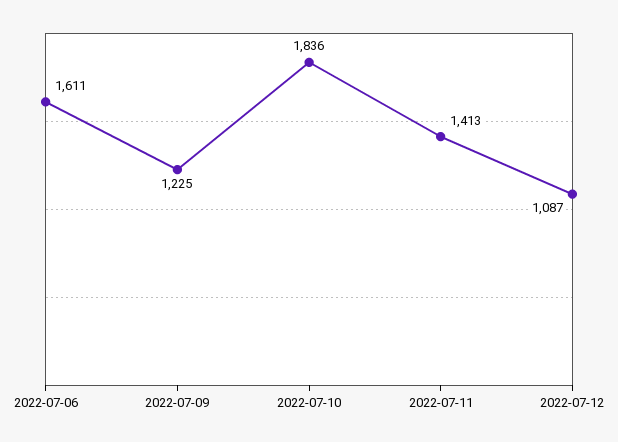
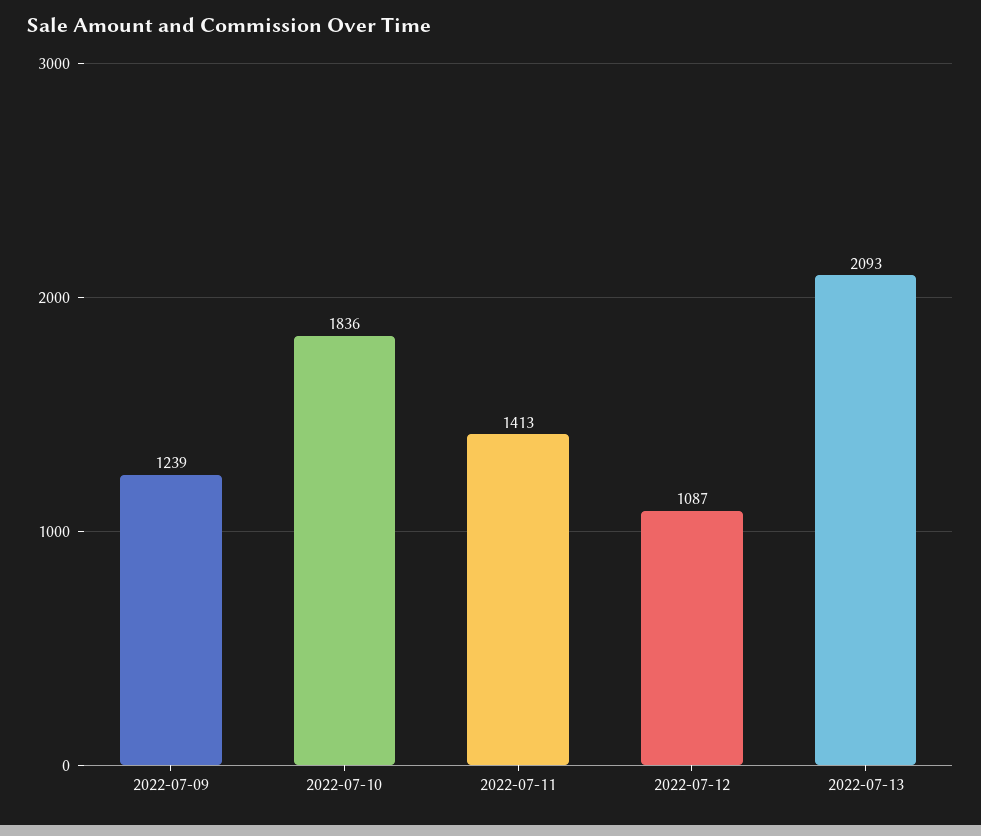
2022-07-06: 1611 -> none
2022-07-09: 1225 -> 1239
2022-07-13: none -> 2093

